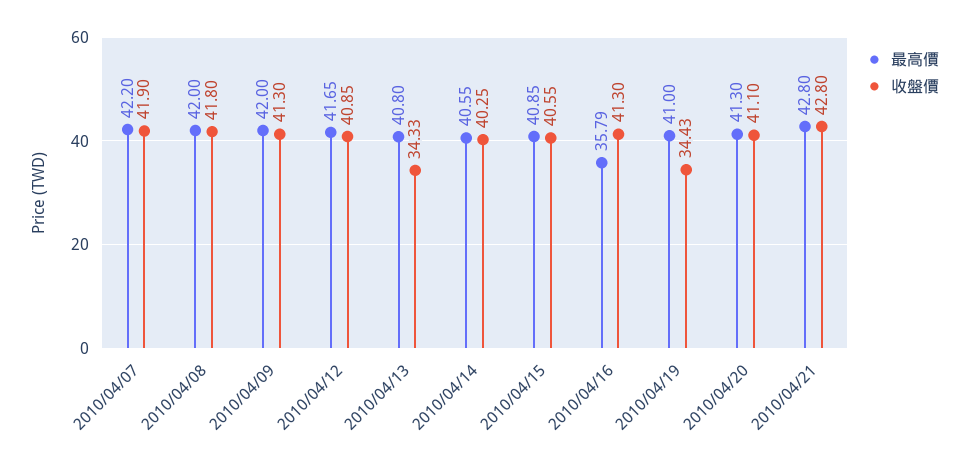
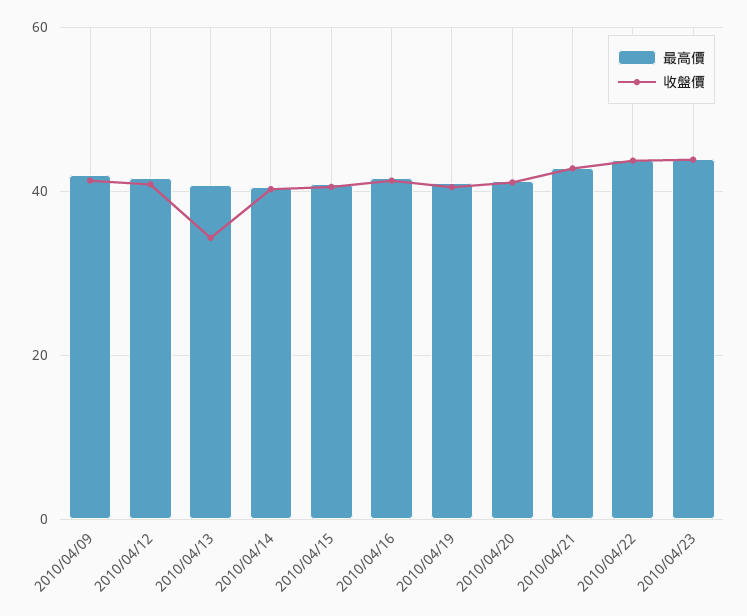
最高價, 2010/04/07: 42.2 -> none
收盤價, 2010/04/07: 41.9 -> none
最高價, 2010/04/08: 42 -> none
收盤價, 2010/04/08: 41.8 -> none
最高價, 2010/04/16: 35.79 -> 42
收盤價, 2010/04/19: 34.43 -> 40
最高價, 2010/04/22: none -> 44
收盤價, 2010/04/22: none -> 44
最高價, 2010/04/23: none -> 44
收盤價, 2010/04/23: none -> 44

